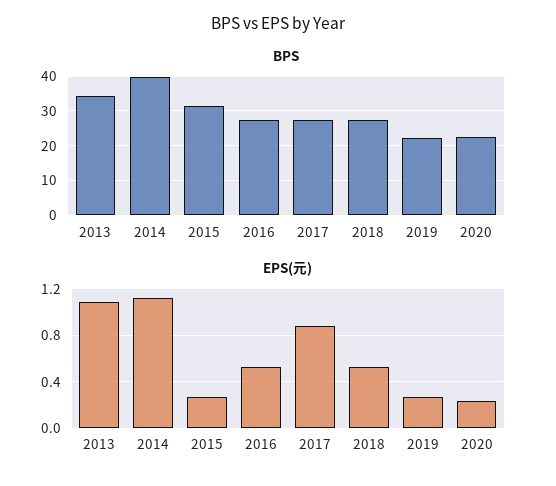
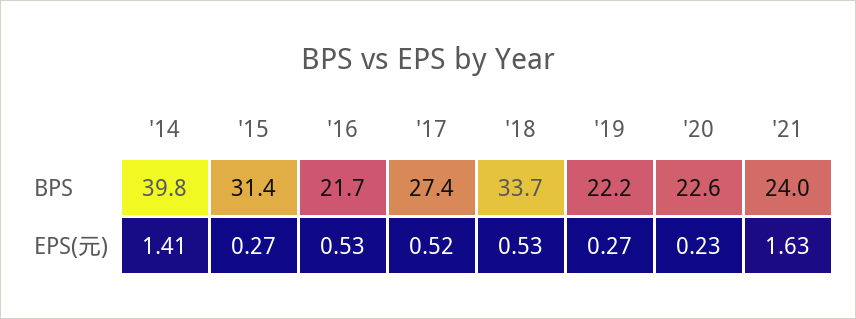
BPS, 2013: 34 -> none
BPS, 2016: 28 -> 21.7
BPS, 2018: 28 -> 33.7
EPS(元), 2013: 1.1 -> none
EPS(元), 2014: 1.1 -> 1.41
EPS(元), 2017: 0.9 -> 0.52
BPS, '21: none -> 24
EPS(元), '21: none -> 1.63

